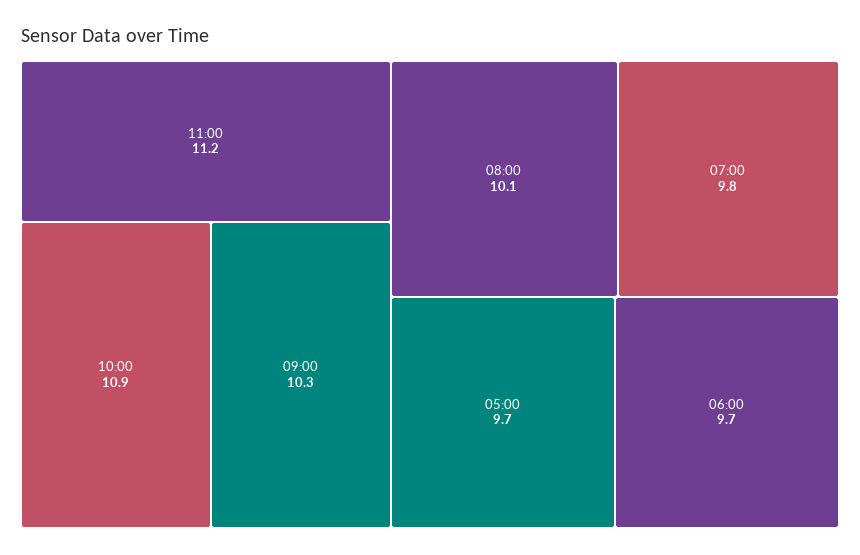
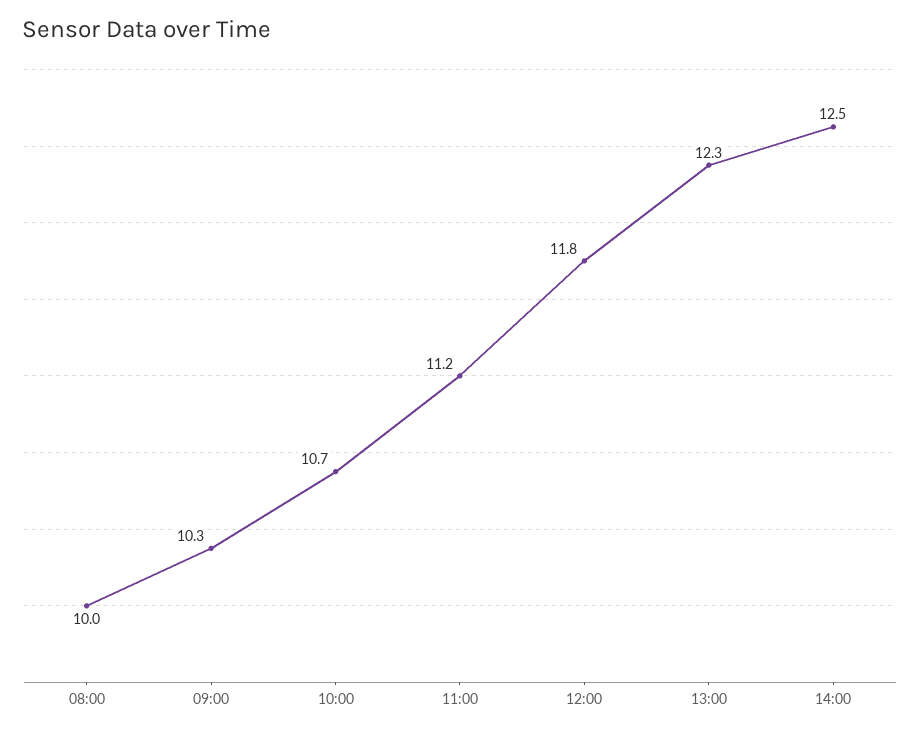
10:00: 10.9 -> 10.7
08:00: 10.1 -> 10
07:00: 9.8 -> none
05:00: 9.7 -> none
06:00: 9.7 -> none
12:00: none -> 11.8
13:00: none -> 12.3
14:00: none -> 12.5

